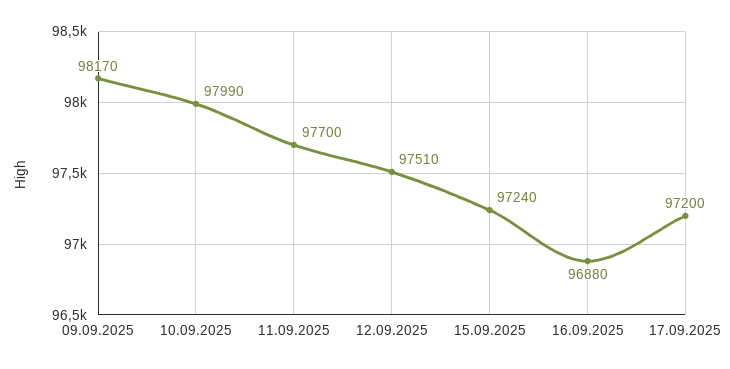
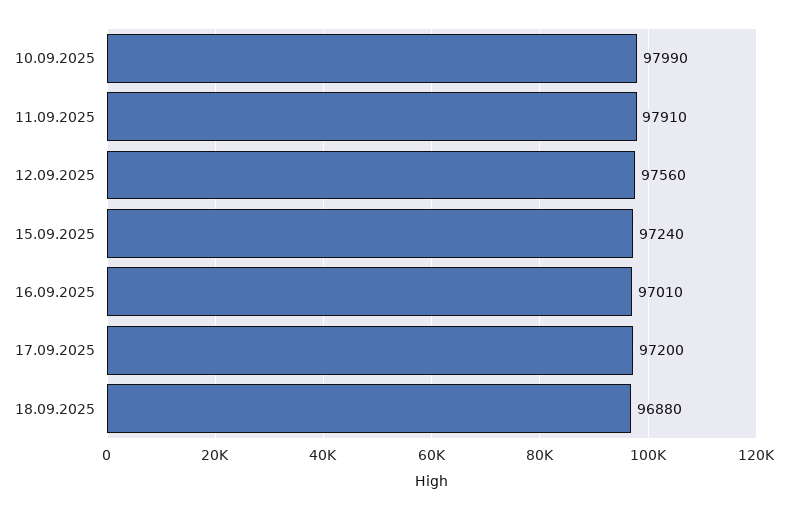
09.09.2025: 98170 -> none
11.09.2025: 97700 -> 97910
12.09.2025: 97510 -> 97560
16.09.2025: 96880 -> 97010
18.09.2025: none -> 96880

